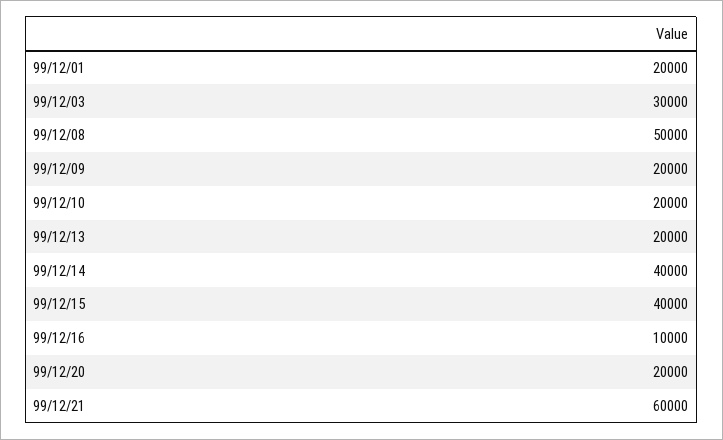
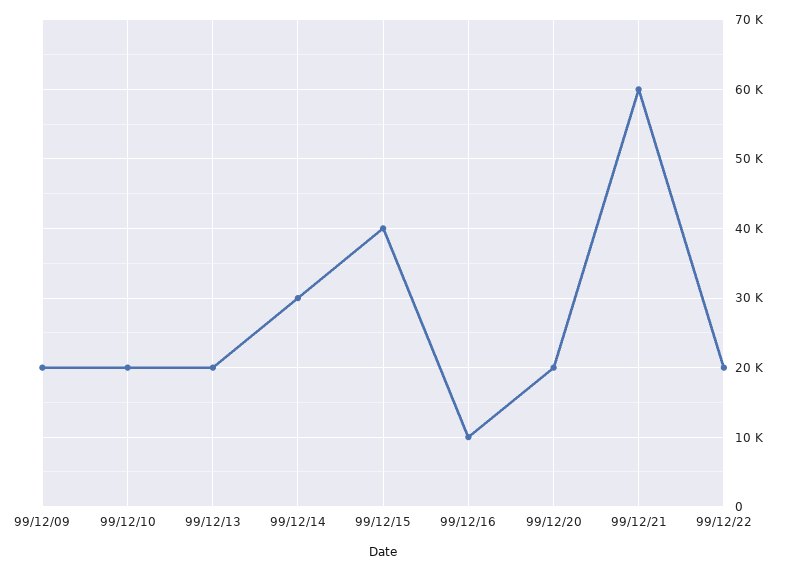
99/12/01: 20000 -> none
99/12/03: 30000 -> none
99/12/08: 50000 -> none
99/12/14: 40000 -> 30000
99/12/22: none -> 20000

